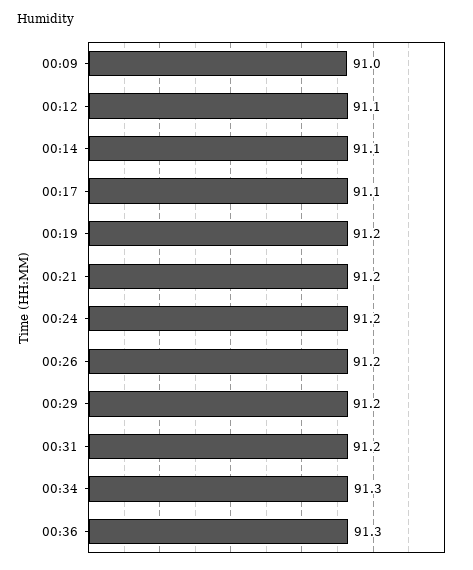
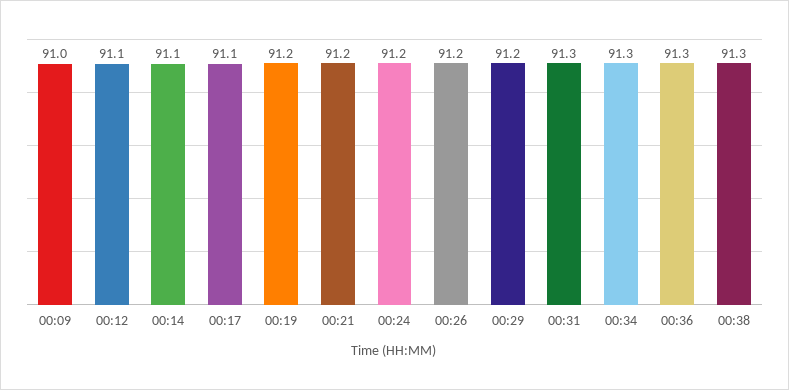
00:31: 91.2 -> 91.3
00:38: none -> 91.3

